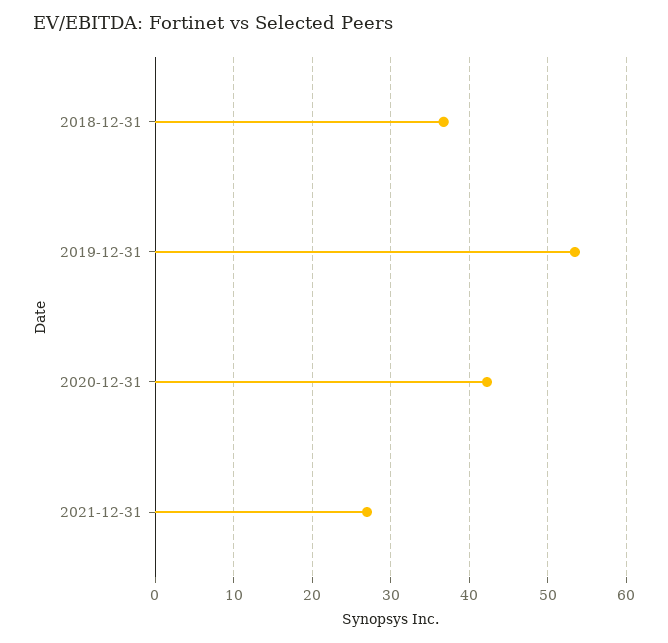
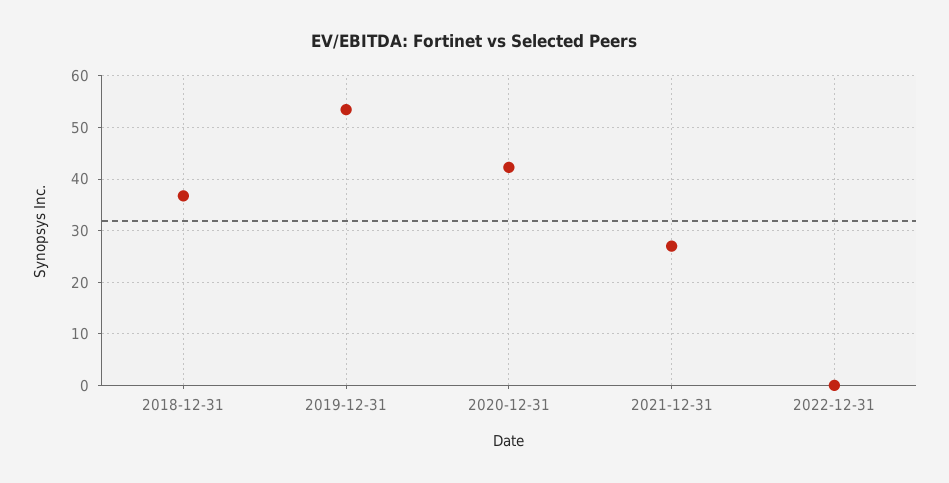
2022-12-31: none -> 0

